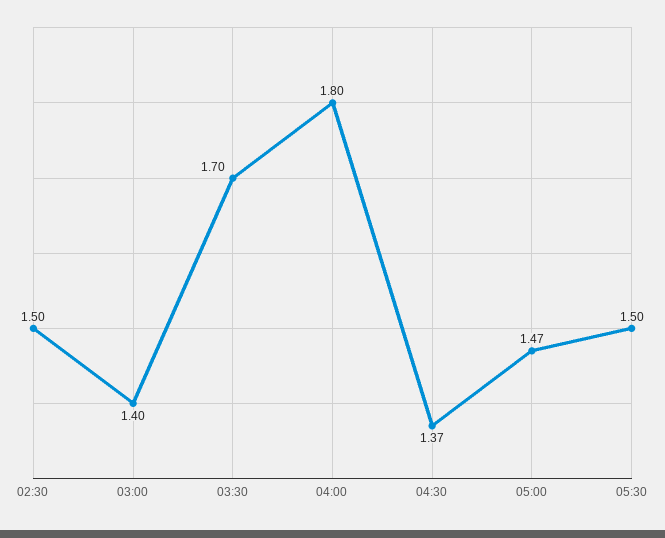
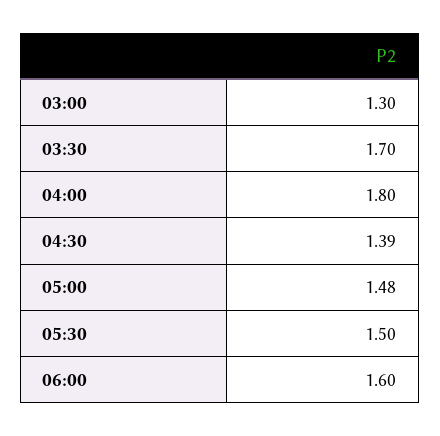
02:30: 1.5 -> none
03:00: 1.4 -> 1.3
04:30: 1.37 -> 1.39
05:00: 1.47 -> 1.48
06:00: none -> 1.6

